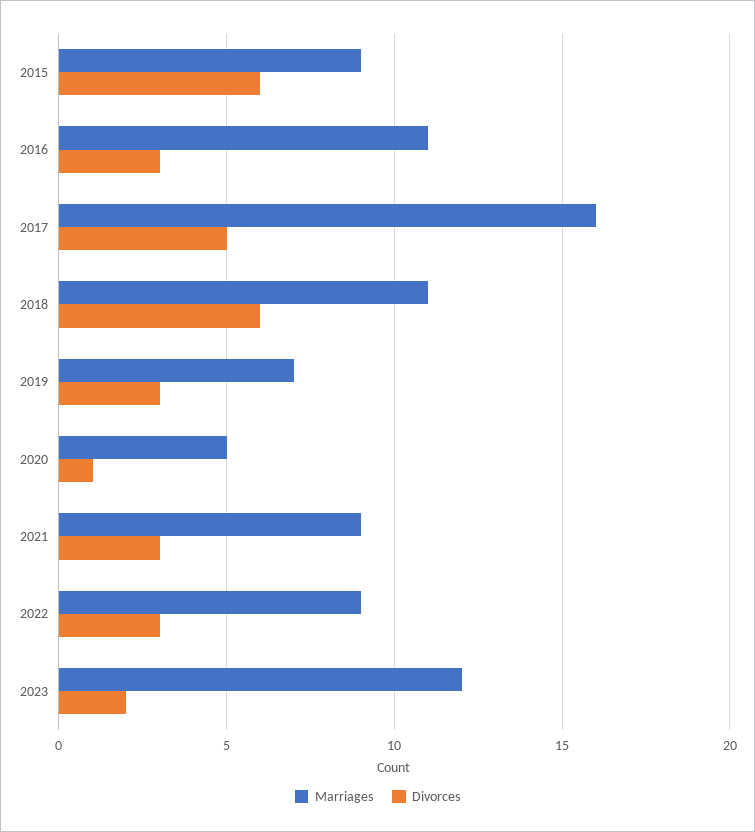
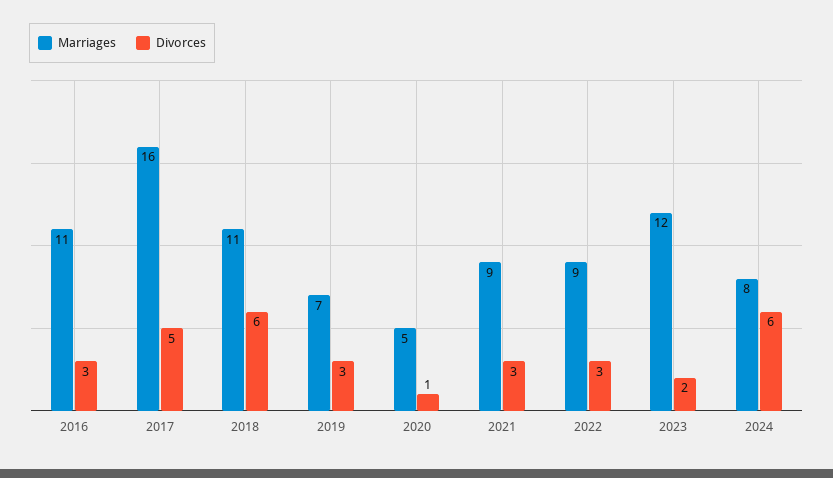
Marriages, 2015: 9 -> none
Divorces, 2015: 6 -> none
Marriages, 2024: none -> 8
Divorces, 2024: none -> 6

